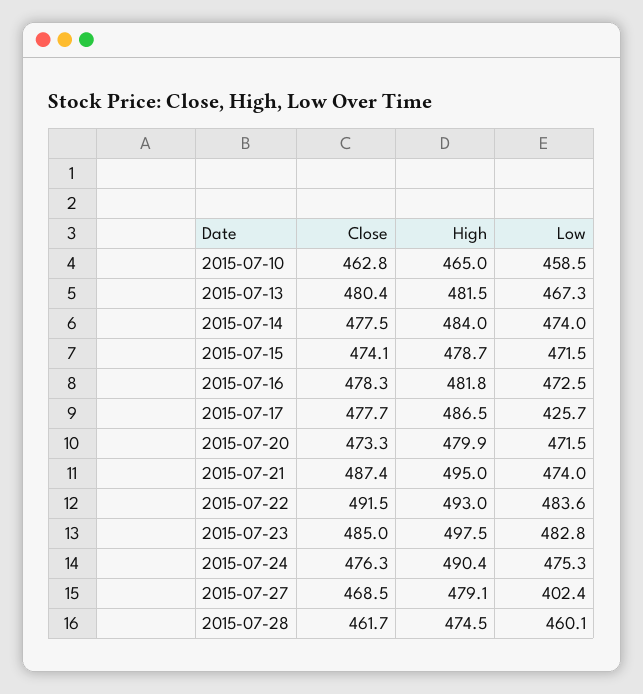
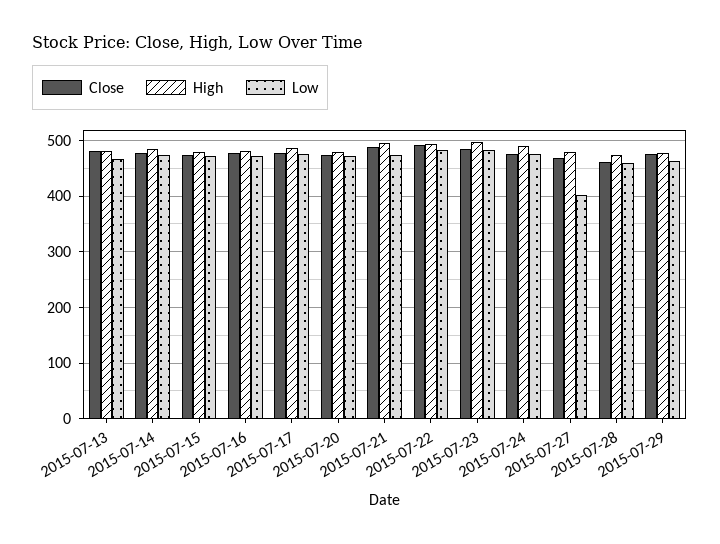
Close, 2015-07-10: 462.8 -> none
High, 2015-07-10: 465 -> none
Low, 2015-07-10: 458.5 -> none
Low, 2015-07-17: 425.7 -> 480
Close, 2015-07-29: none -> 480
High, 2015-07-29: none -> 480
Low, 2015-07-29: none -> 460

